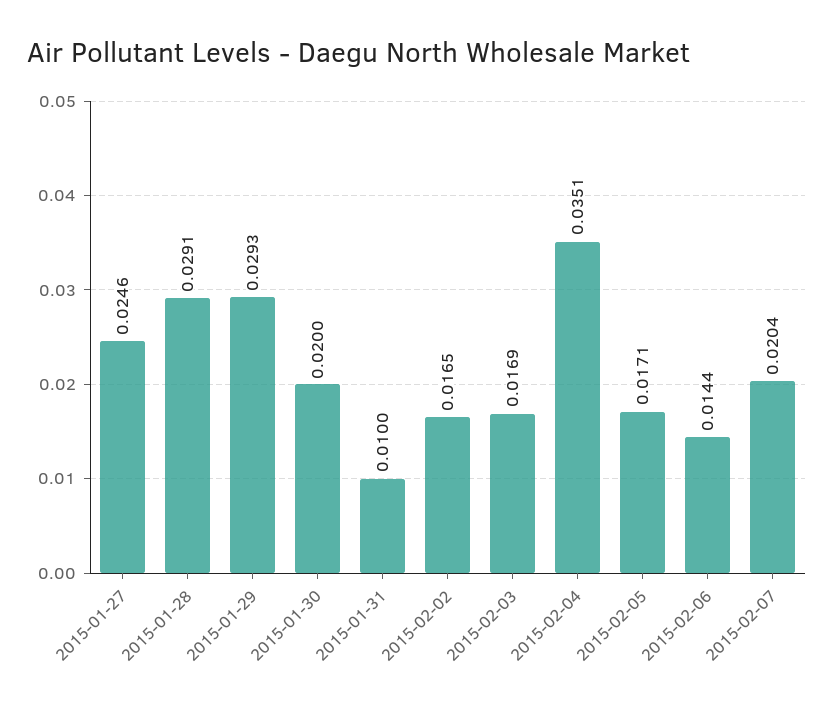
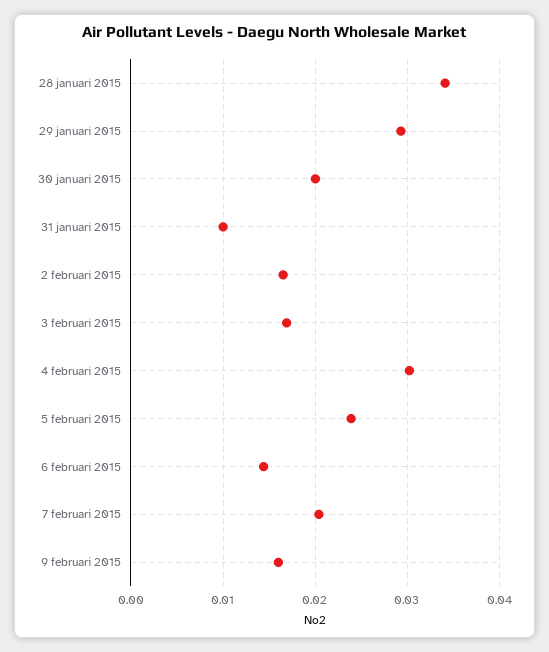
2015-01-27: 0.0246 -> none
2015-01-28: 0.0291 -> 0.034
2015-02-04: 0.0351 -> 0.03
2015-02-05: 0.0171 -> 0.024
9 februari 2015: none -> 0.016

